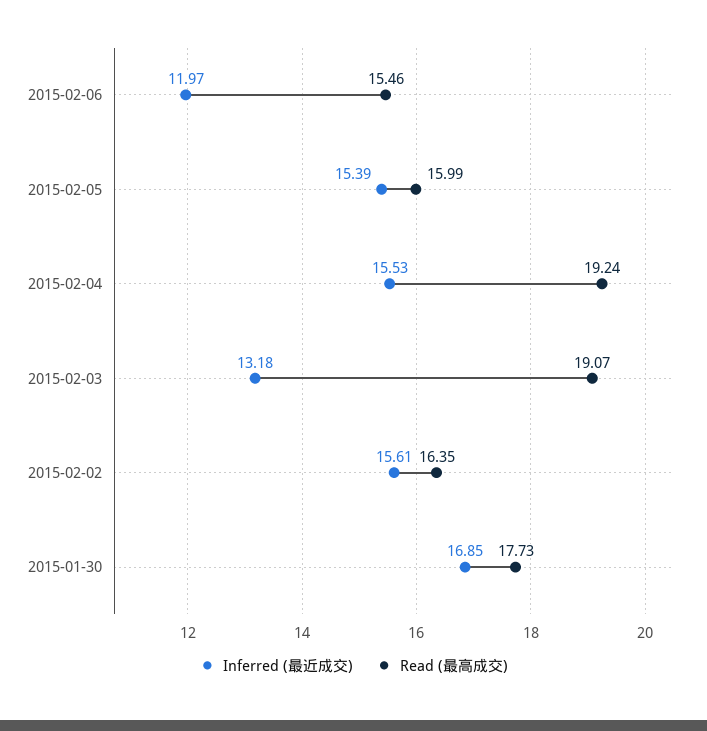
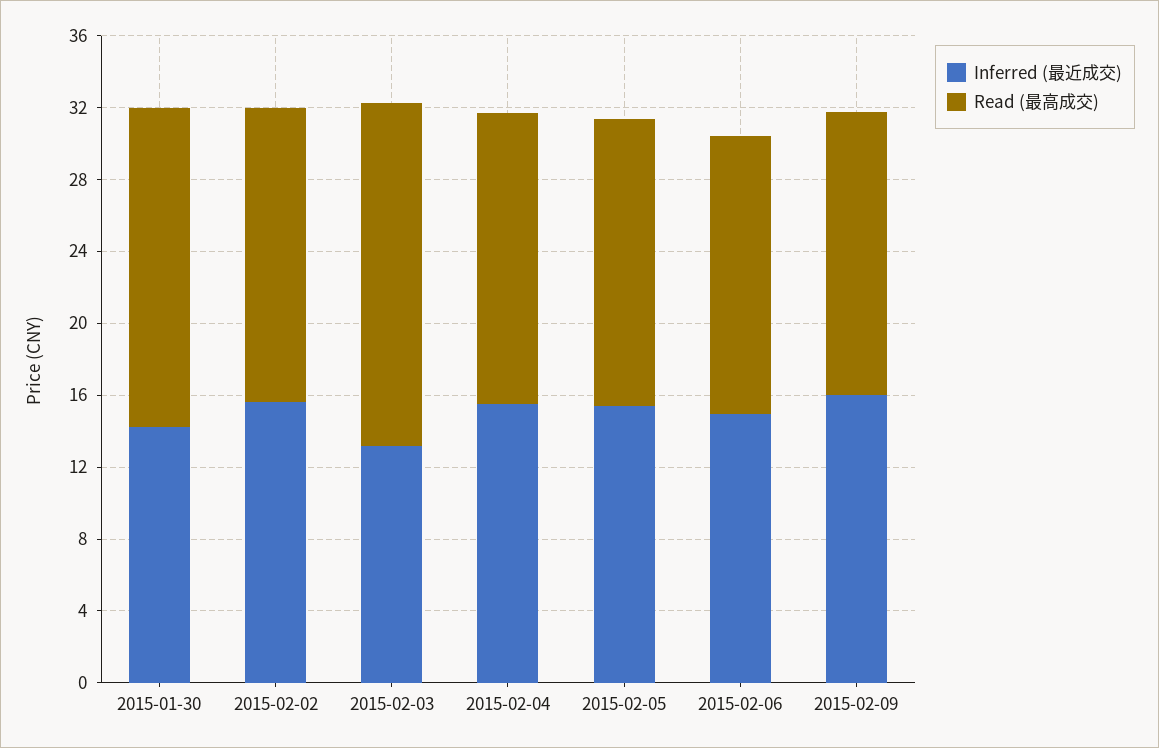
Inferred (最近成交), 2015-02-06: 11.97 -> 15
Read (最高成交), 2015-02-04: 19.24 -> 16
Inferred (最近成交), 2015-01-30: 16.85 -> 14
Inferred (最近成交), 2015-02-09: none -> 16
Read (最高成交), 2015-02-09: none -> 16

